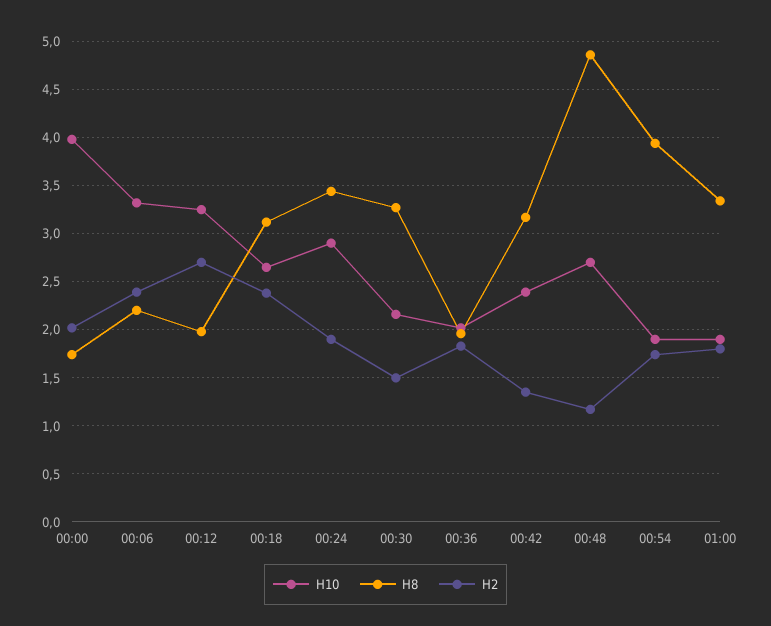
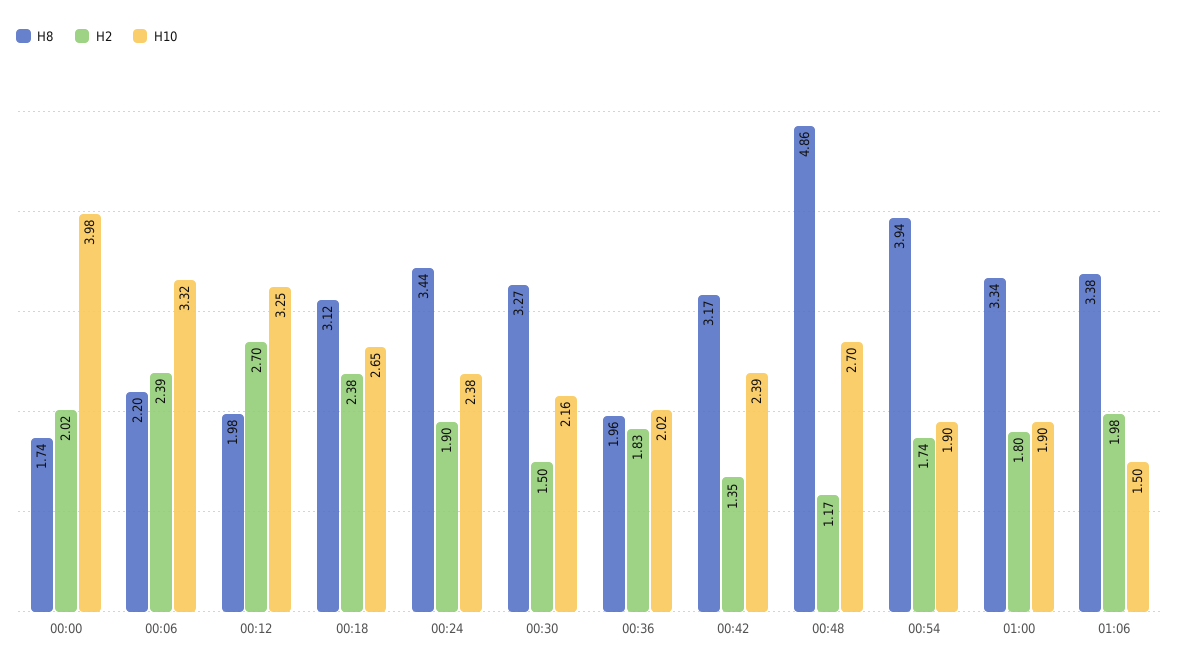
H10, 00:24: 2.9 -> 2.38
H8, 01:06: none -> 3.38
H2, 01:06: none -> 1.98
H10, 01:06: none -> 1.5

